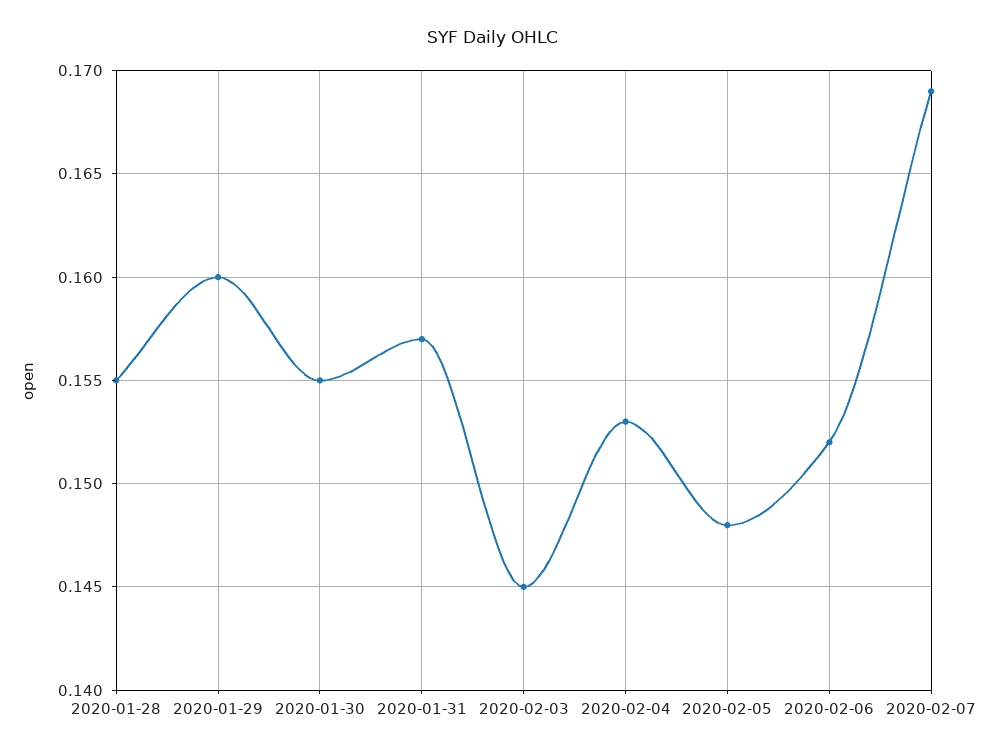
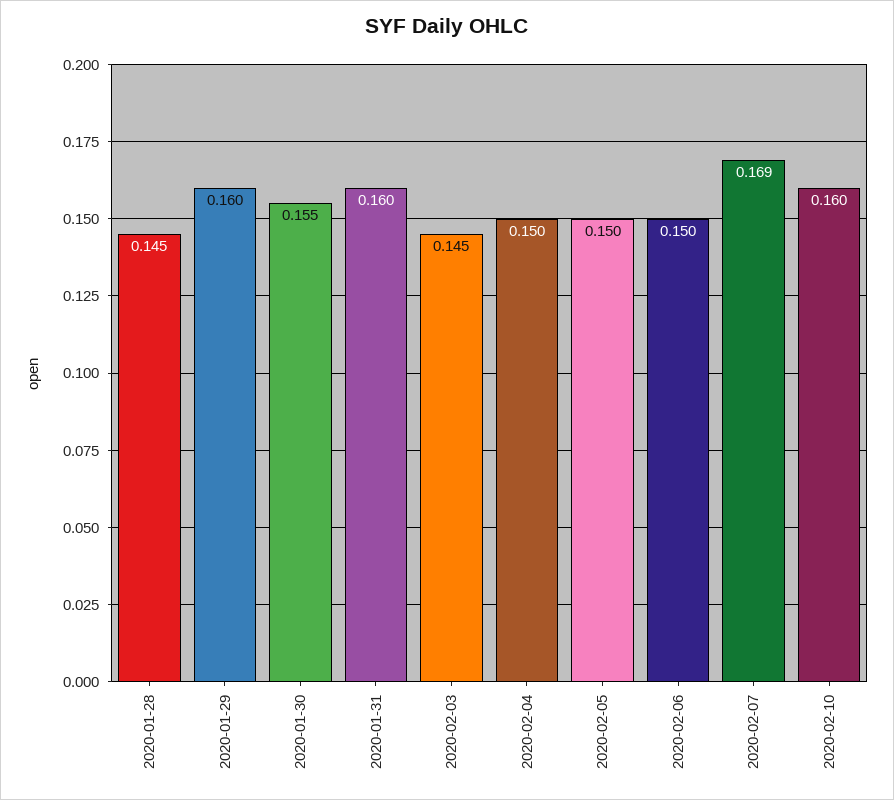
2020-01-28: 0.155 -> 0.145
2020-01-31: 0.157 -> 0.16
2020-02-04: 0.153 -> 0.15
2020-02-05: 0.148 -> 0.15
2020-02-06: 0.152 -> 0.15
2020-02-10: none -> 0.16

